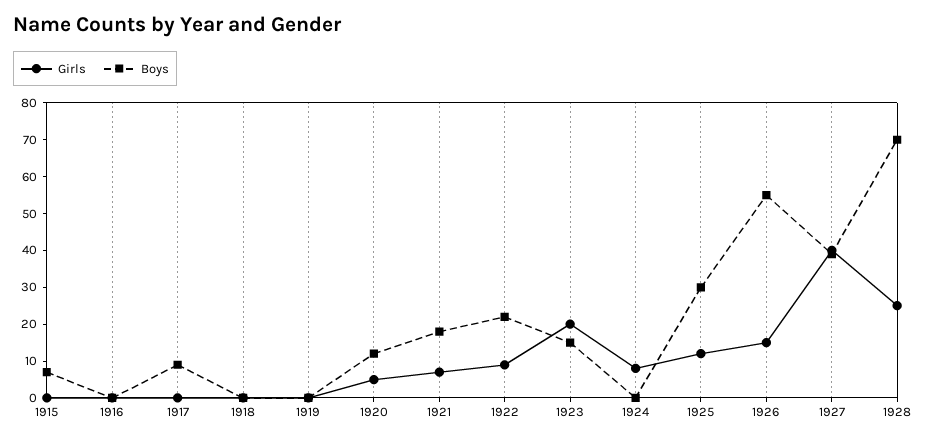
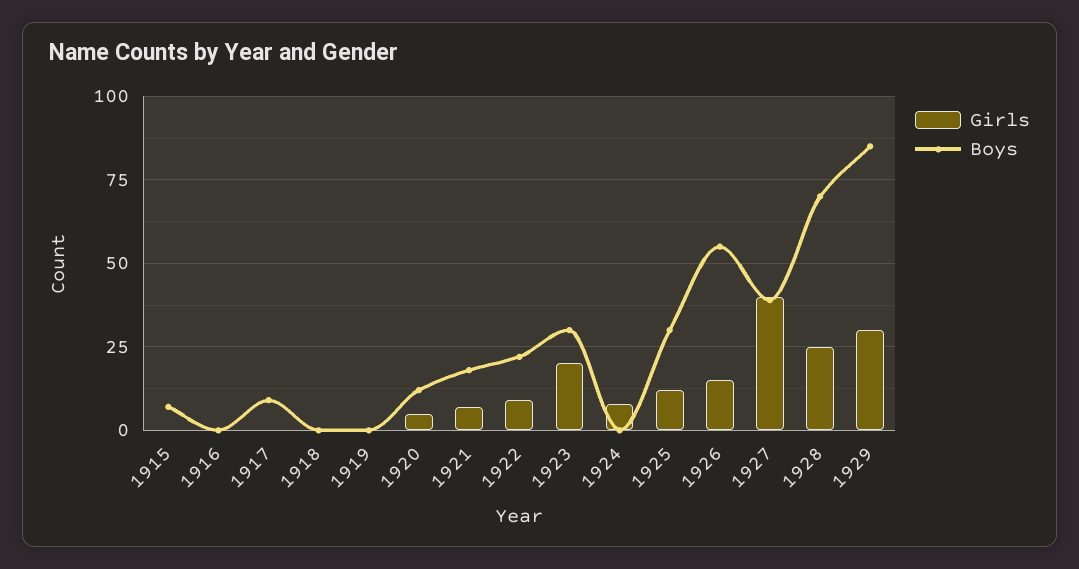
Boys, 1923: 15 -> 30
Girls, 1929: none -> 30
Boys, 1929: none -> 85

